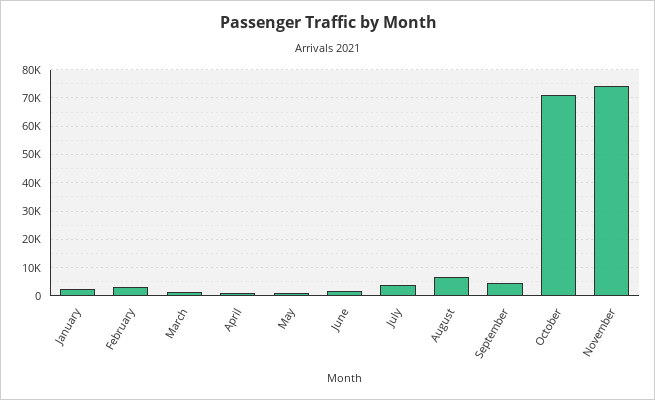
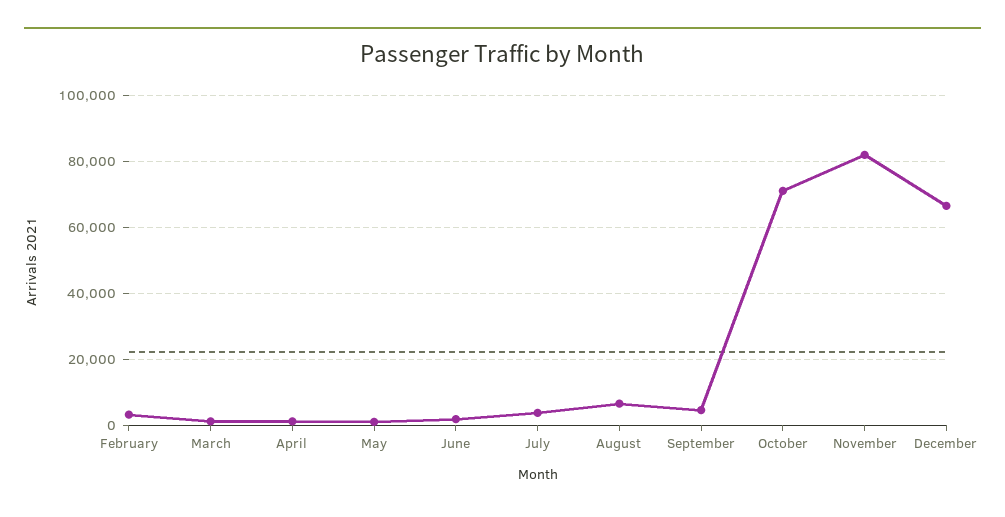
January: 2500 -> none
November: 75000 -> 82000
December: none -> 66000

